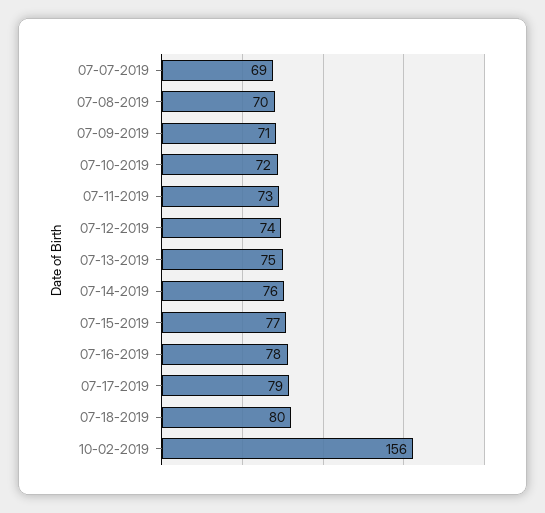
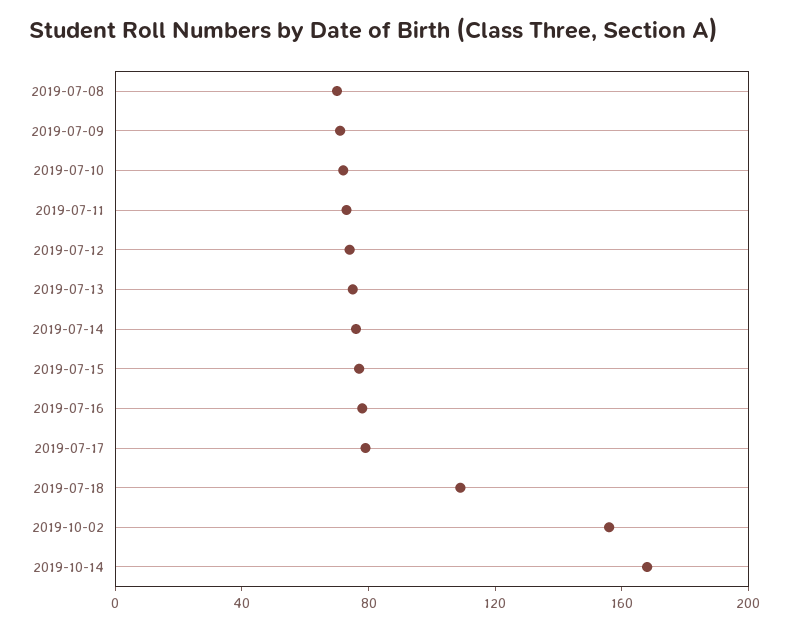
07-07-2019: 69 -> none
07-18-2019: 80 -> 110
2019-10-14: none -> 170

